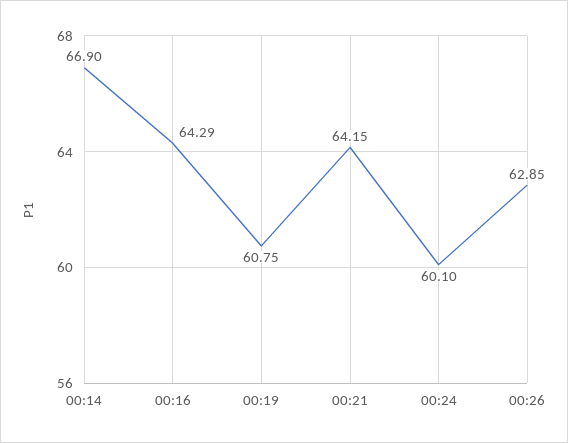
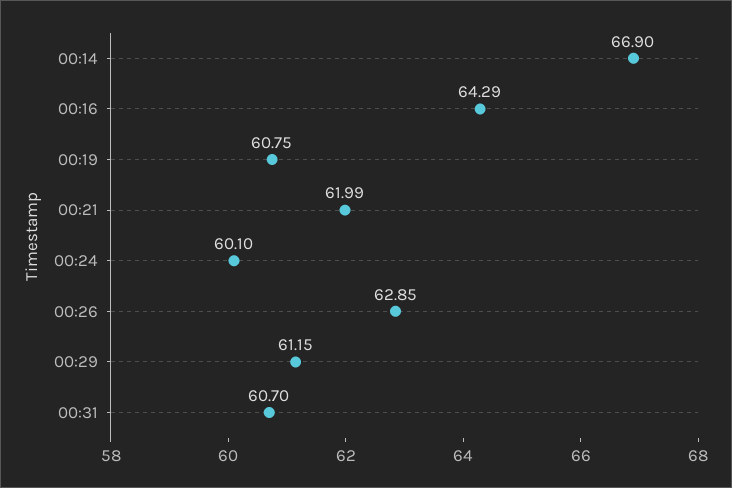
00:21: 64.15 -> 61.99
00:29: none -> 61.15
00:31: none -> 60.7

